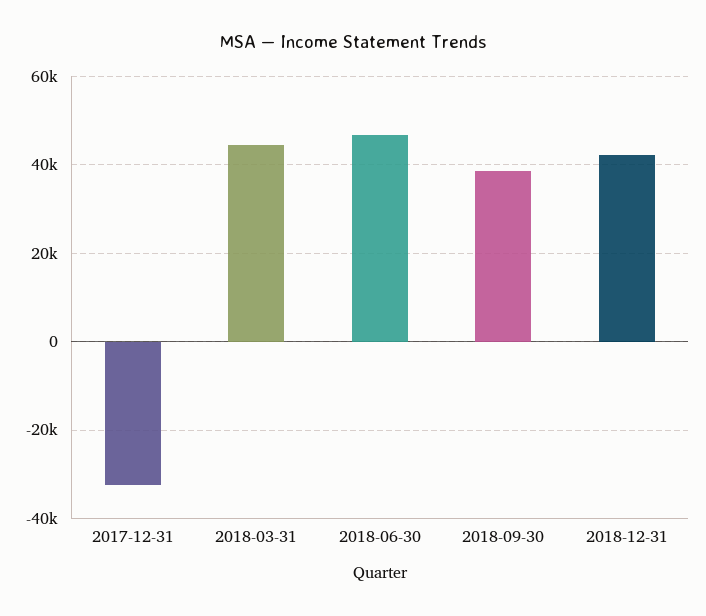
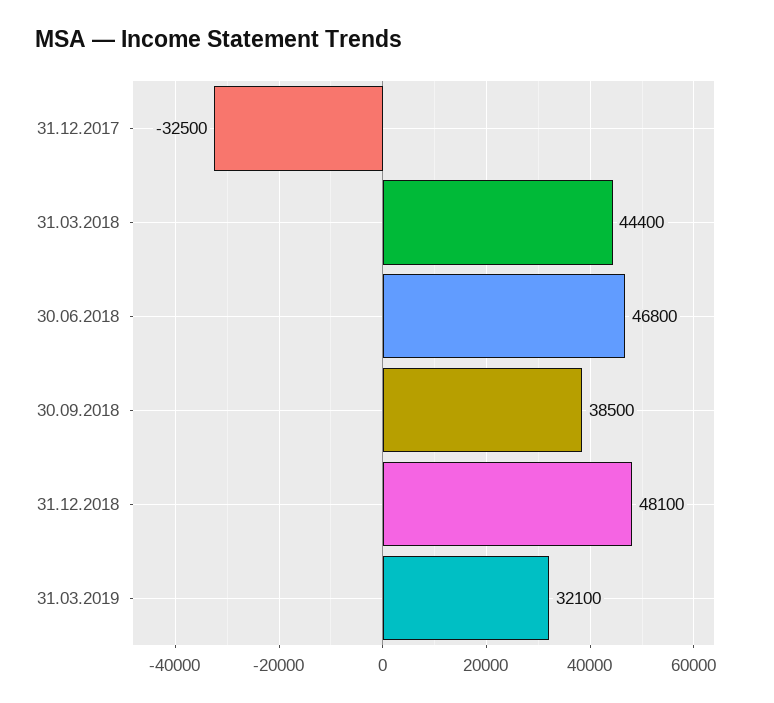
2018-12-31: 42000 -> 48100
31.03.2019: none -> 32100

